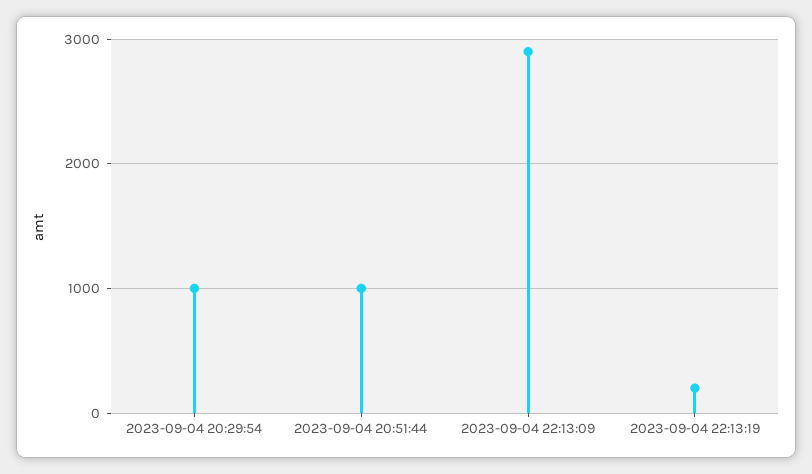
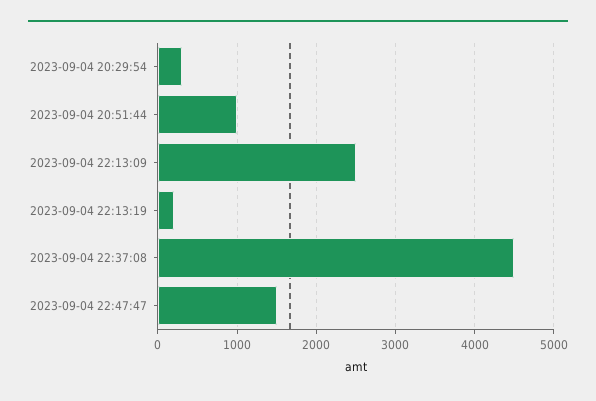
2023-09-04 20:29:54: 1000 -> 300
2023-09-04 22:13:09: 2900 -> 2500
2023-09-04 22:37:08: none -> 4500
2023-09-04 22:47:47: none -> 1500

